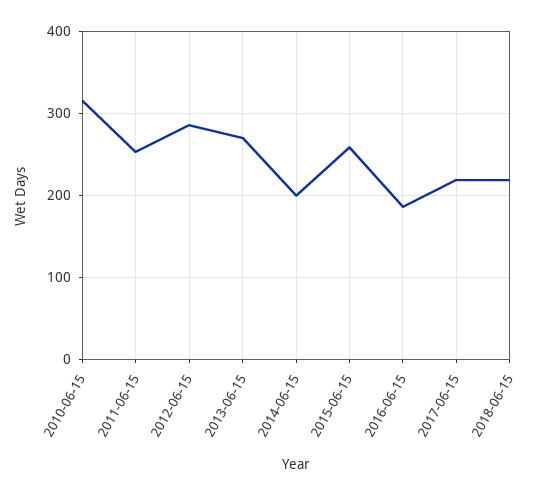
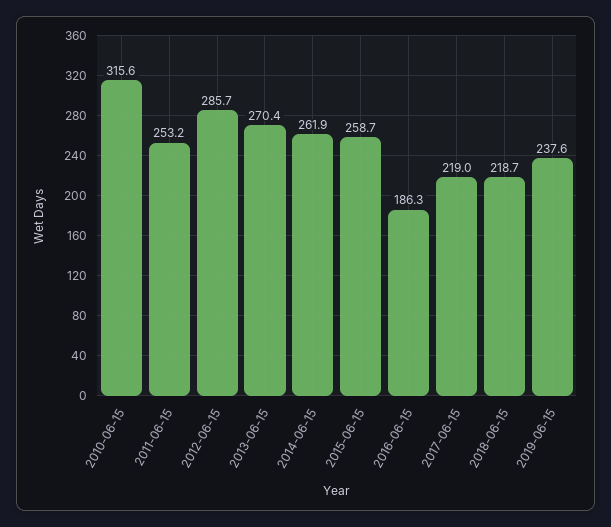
2014-06-15: 200 -> 261.9
2019-06-15: none -> 237.6

